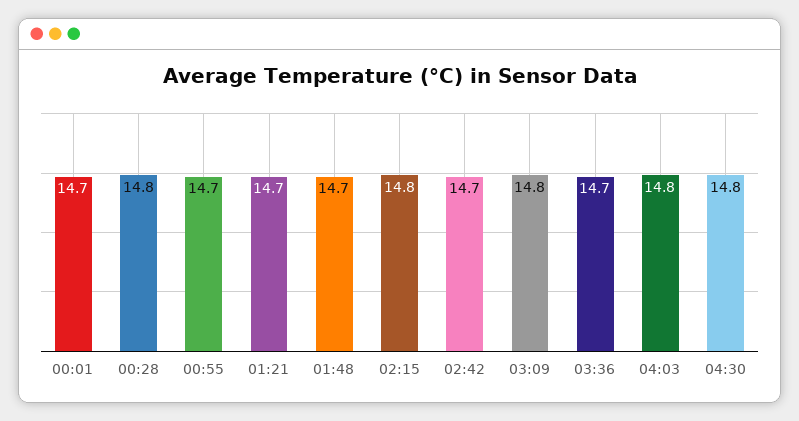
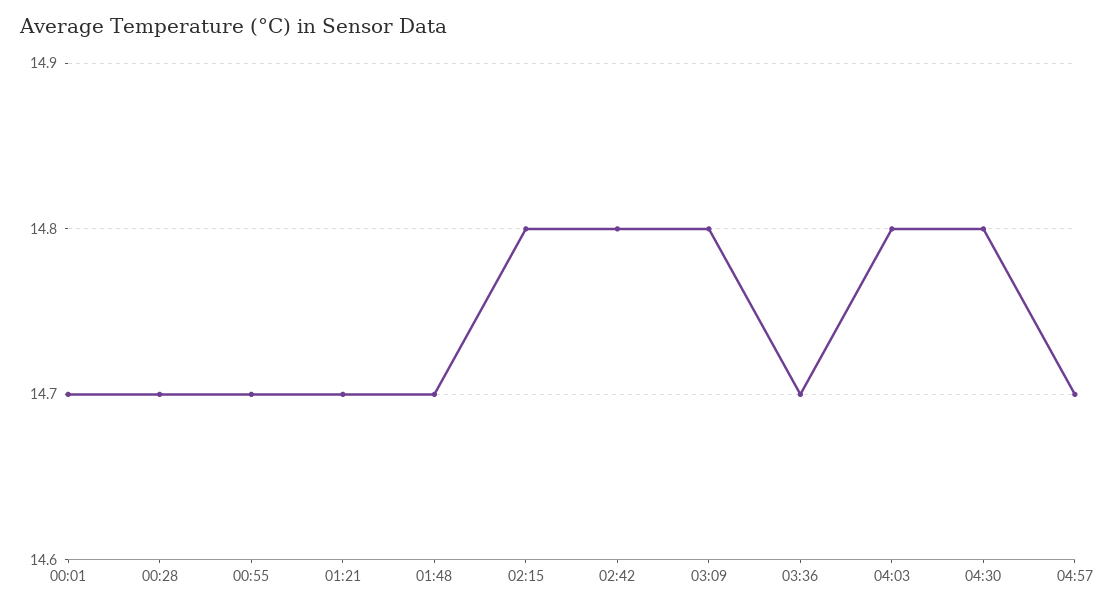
00:28: 14.8 -> 14.7
02:42: 14.7 -> 14.8
04:57: none -> 14.7

